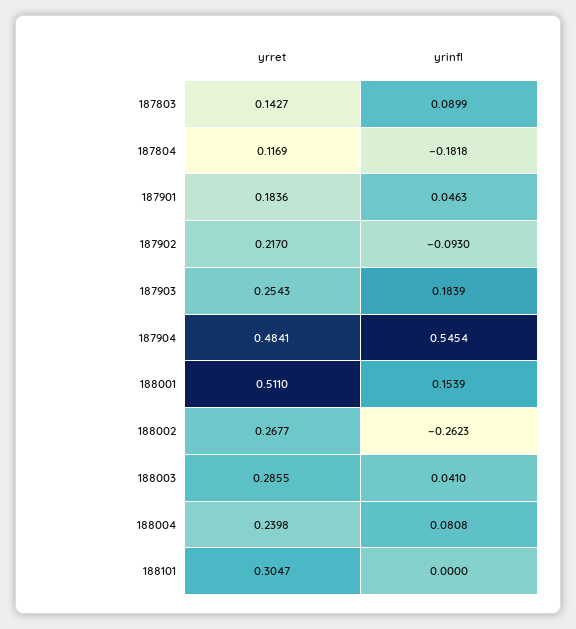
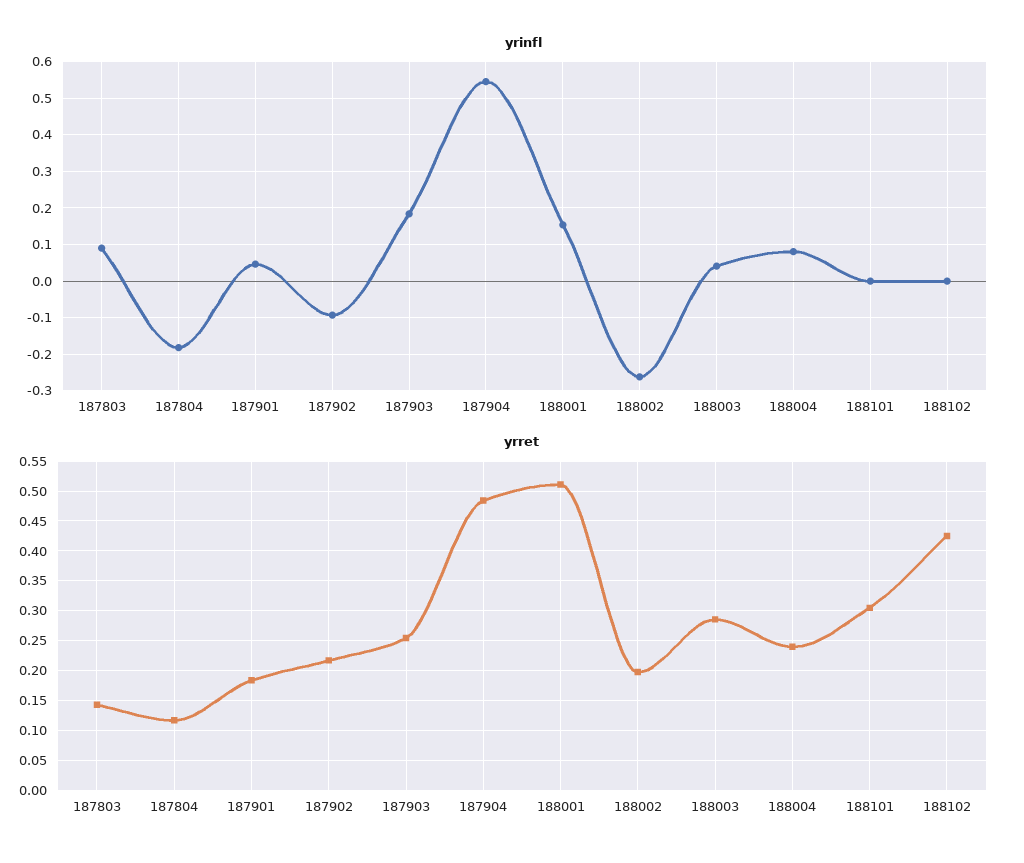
yrret, 188002: 0.2677 -> 0.2
yrinfl, 188102: none -> 0
yrret, 188102: none -> 0.425

